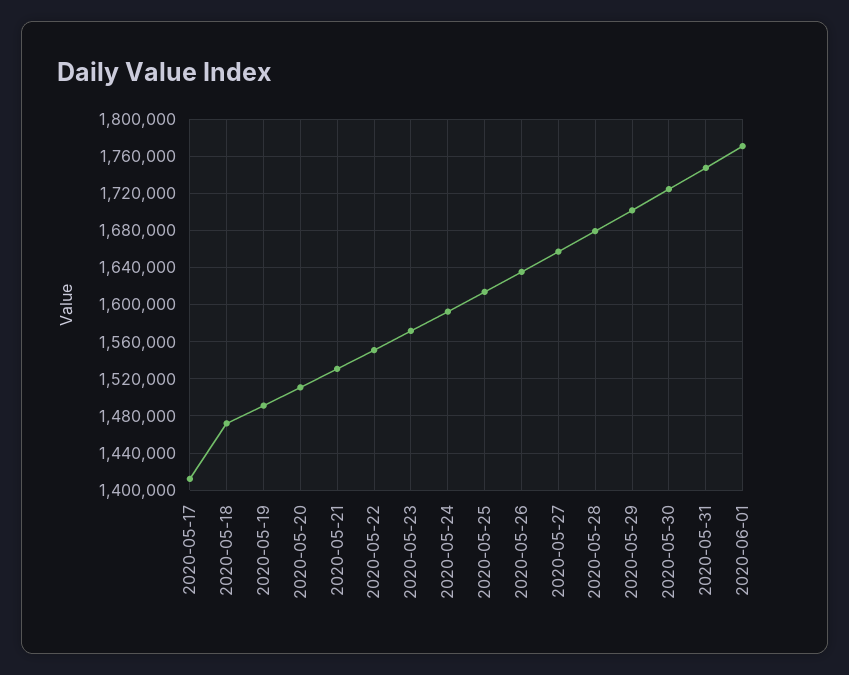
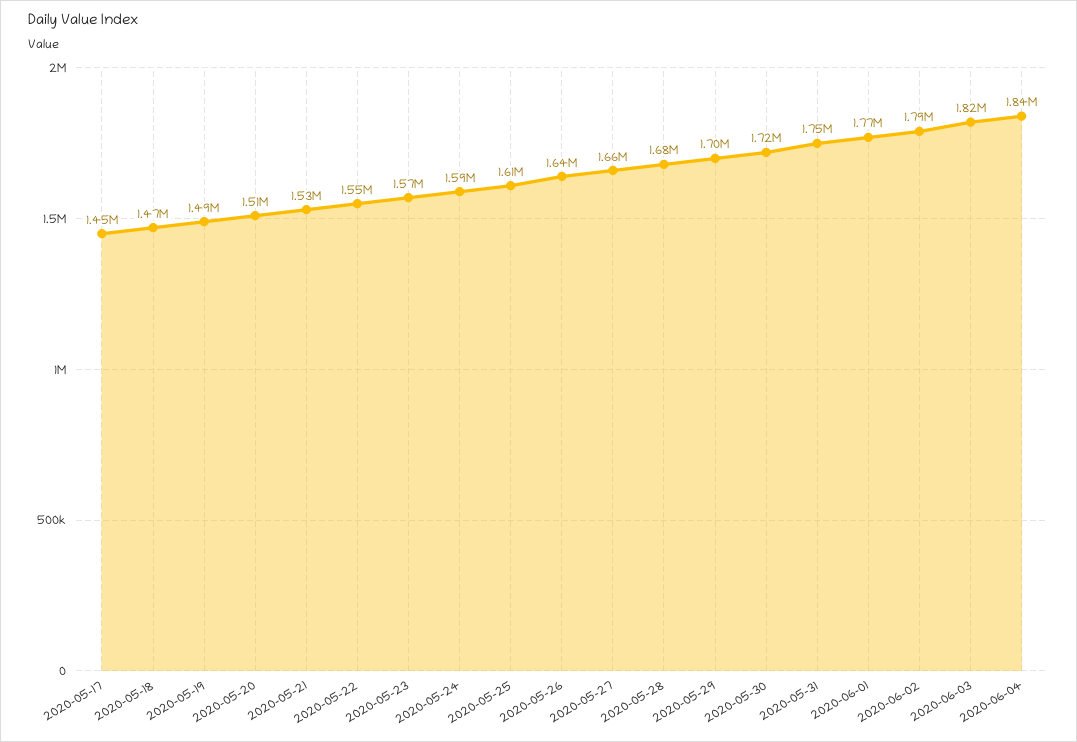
2020-05-17: 1410000 -> 1450000
2020-06-02: none -> 1790000
2020-06-03: none -> 1820000
2020-06-04: none -> 1840000

